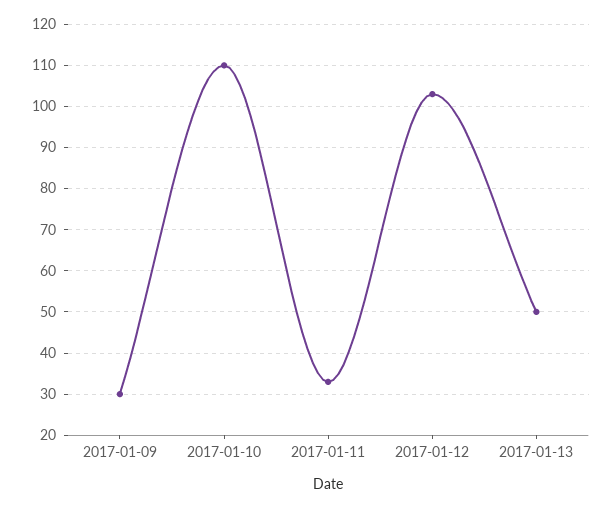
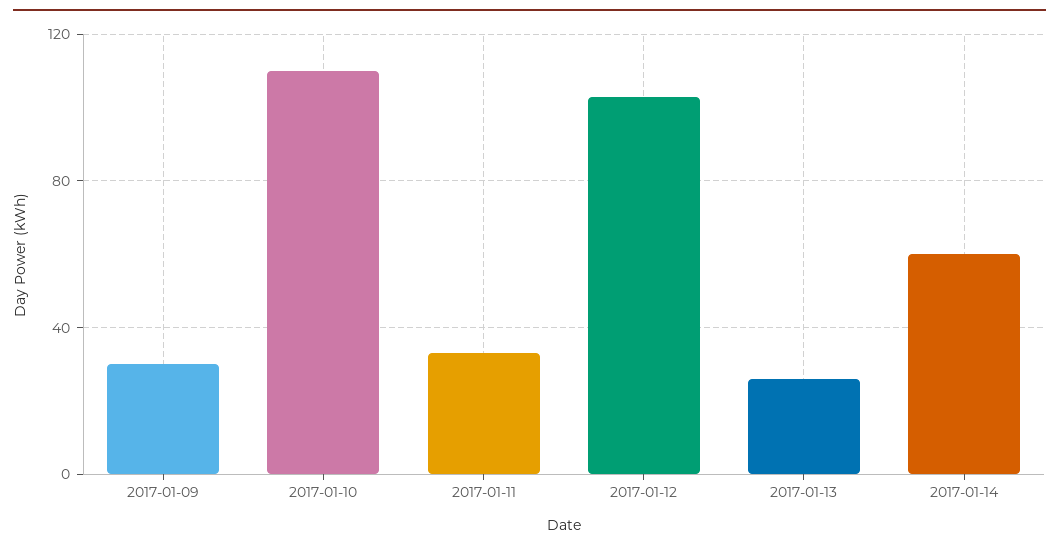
2017-01-13: 50 -> 25
2017-01-14: none -> 60

